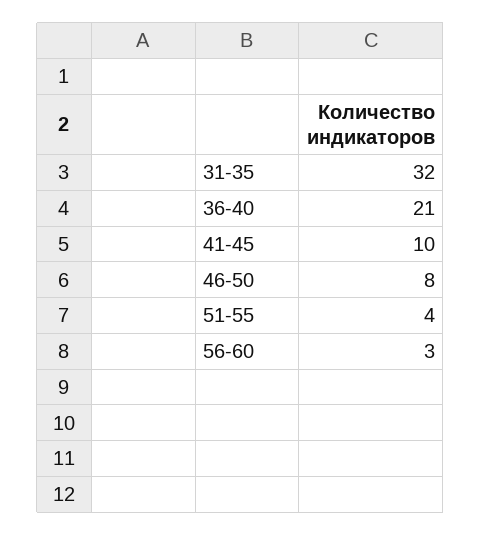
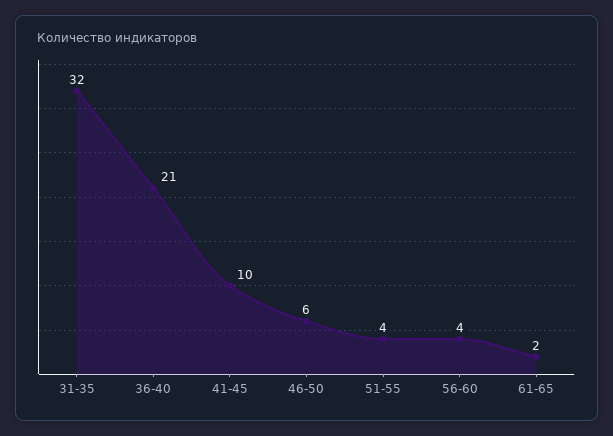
46-50: 8 -> 6
56-60: 3 -> 4
61-65: none -> 2

